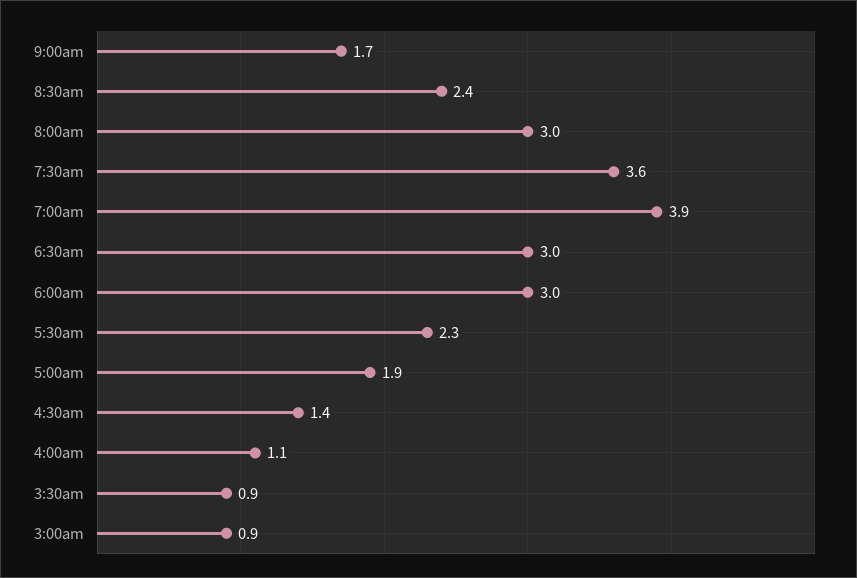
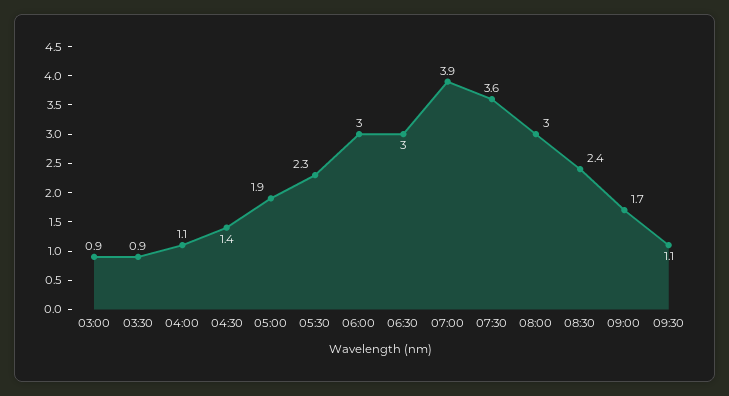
09:30: none -> 1.1

